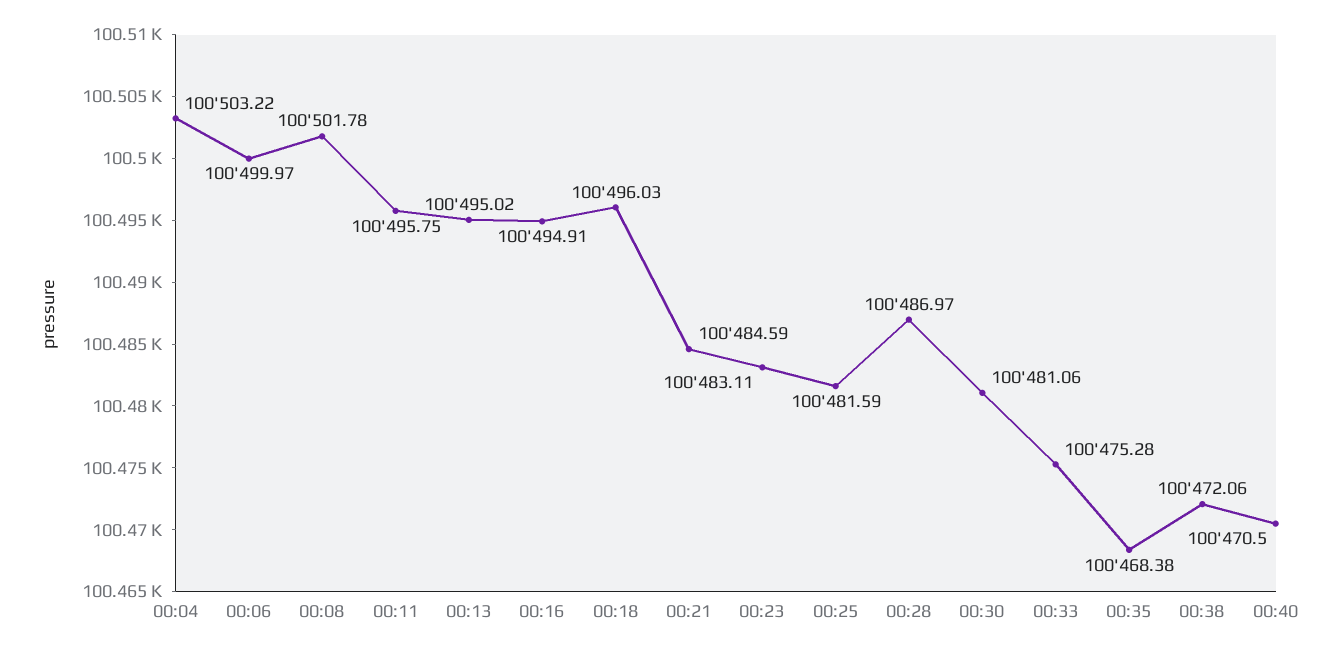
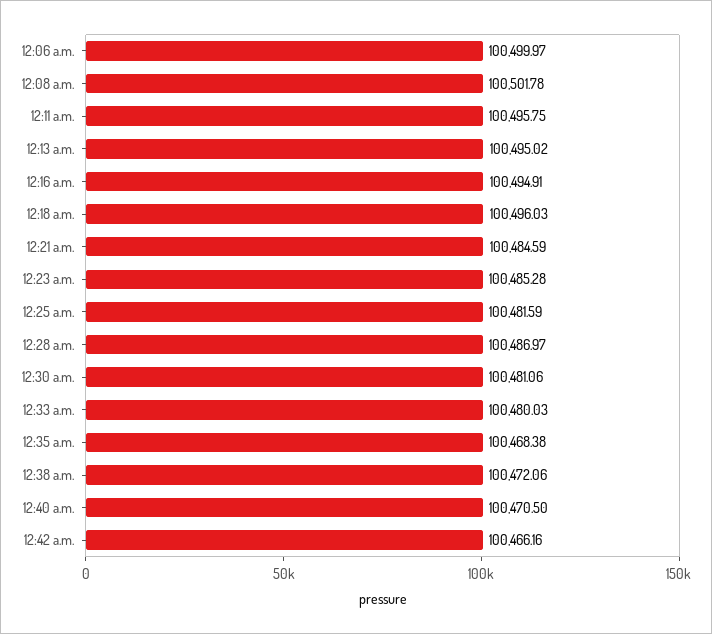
00:04: 100503.22 -> none
00:23: 100483.11 -> 100485.28
00:33: 100475.28 -> 100480.03
12:42 a.m.: none -> 100466.16

